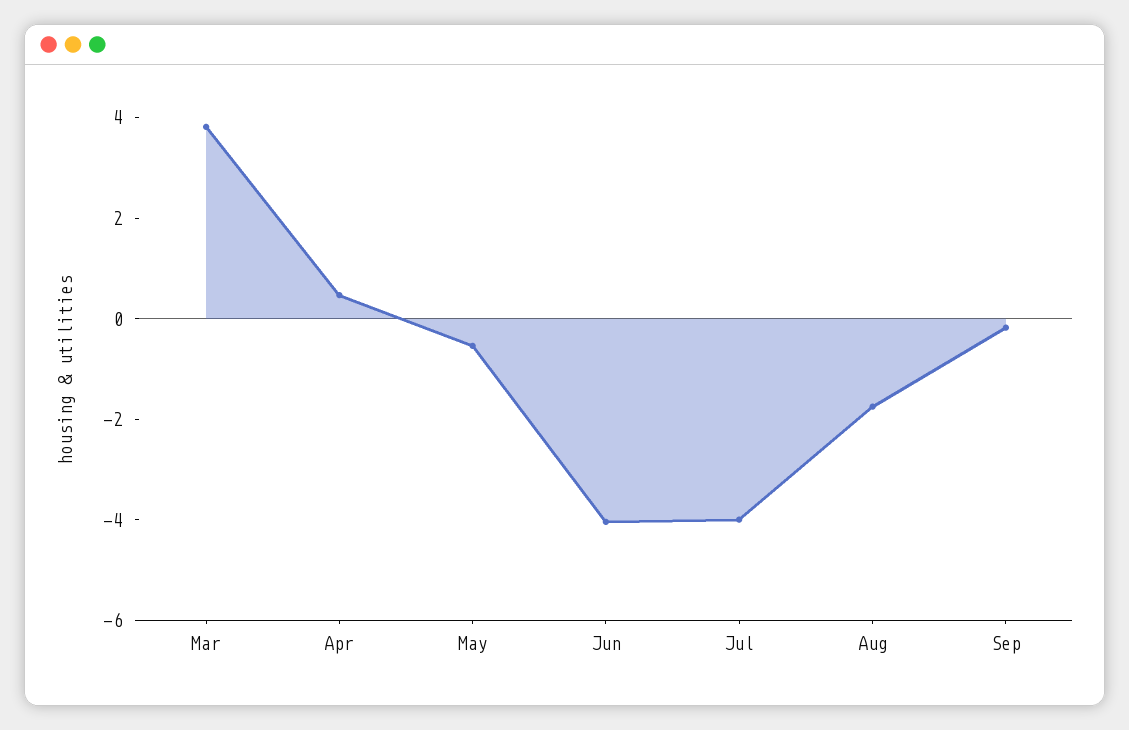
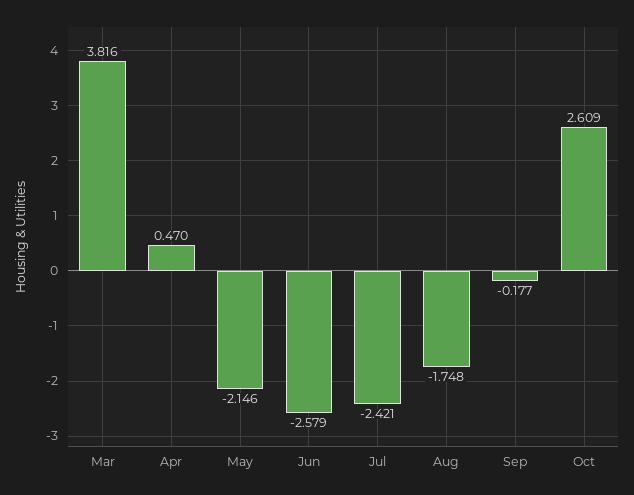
May: -0.5 -> -2.146
Jun: -4 -> -2.579
Jul: -4 -> -2.421
Oct: none -> 2.609

